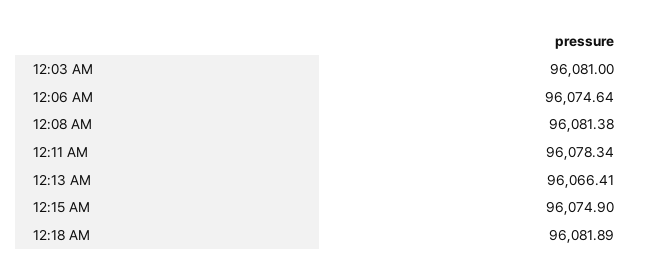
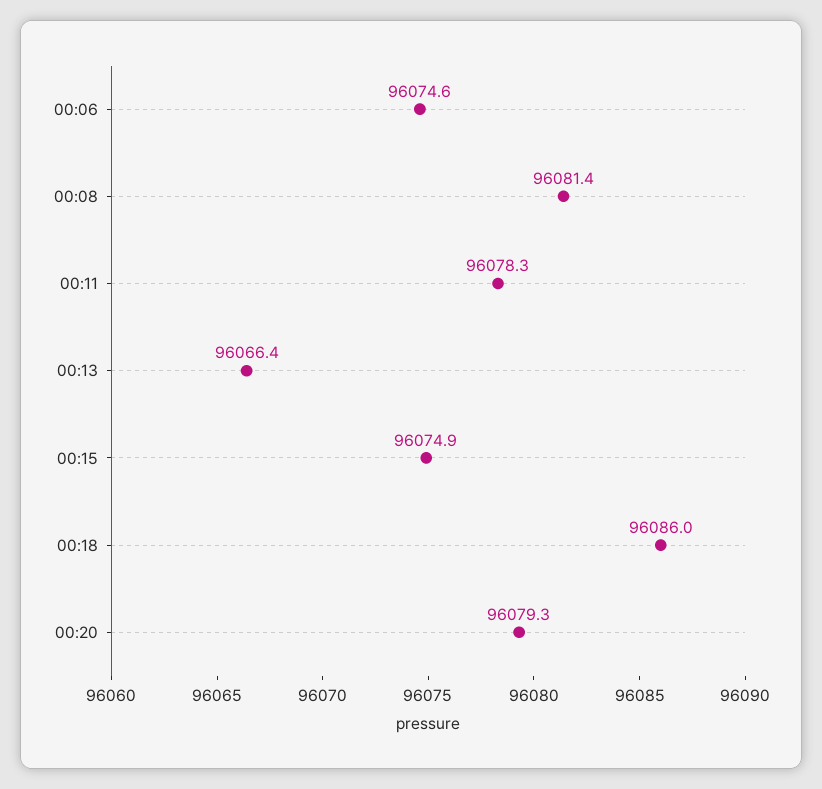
12:03 AM: 96081 -> none
12:18 AM: 96081.89 -> 96086
00:20: none -> 96079.3

